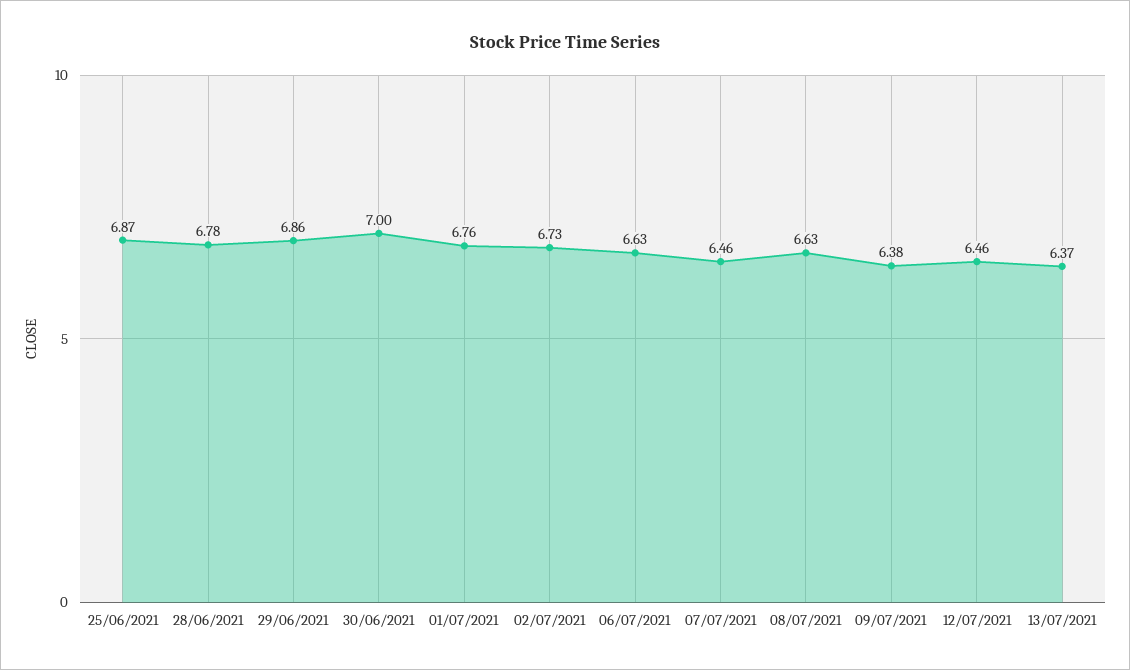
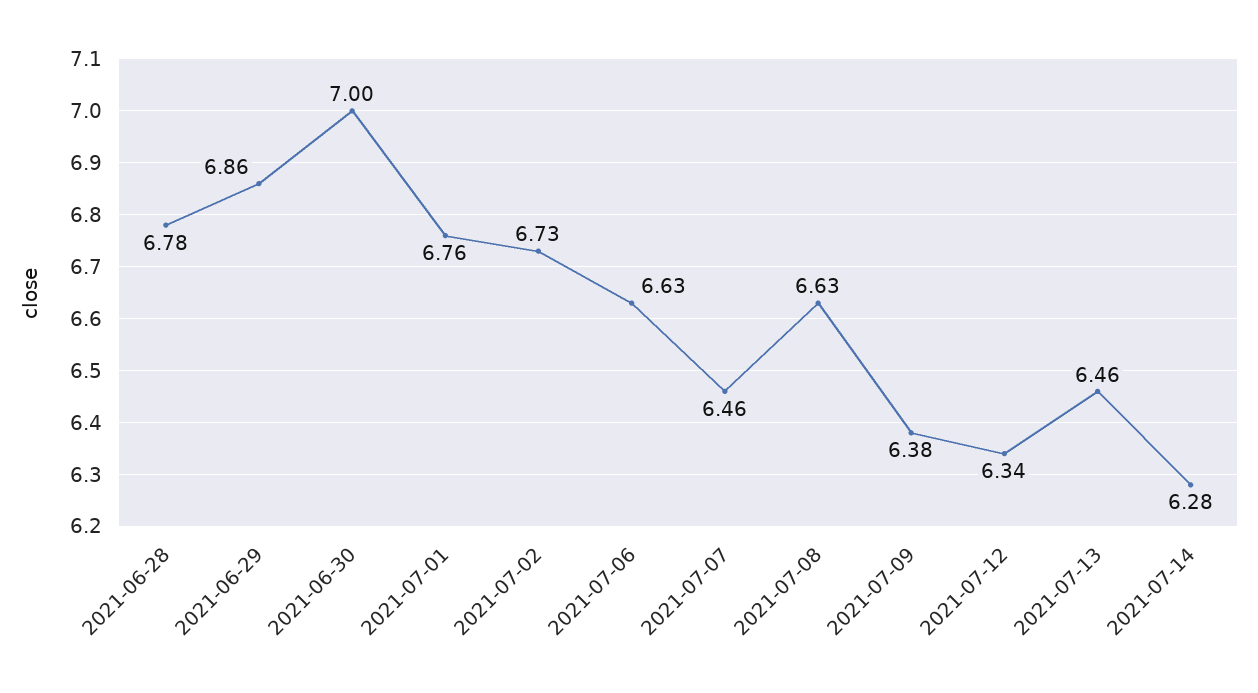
25/06/2021: 6.87 -> none
12/07/2021: 6.46 -> 6.34
13/07/2021: 6.37 -> 6.46
2021-07-14: none -> 6.28

